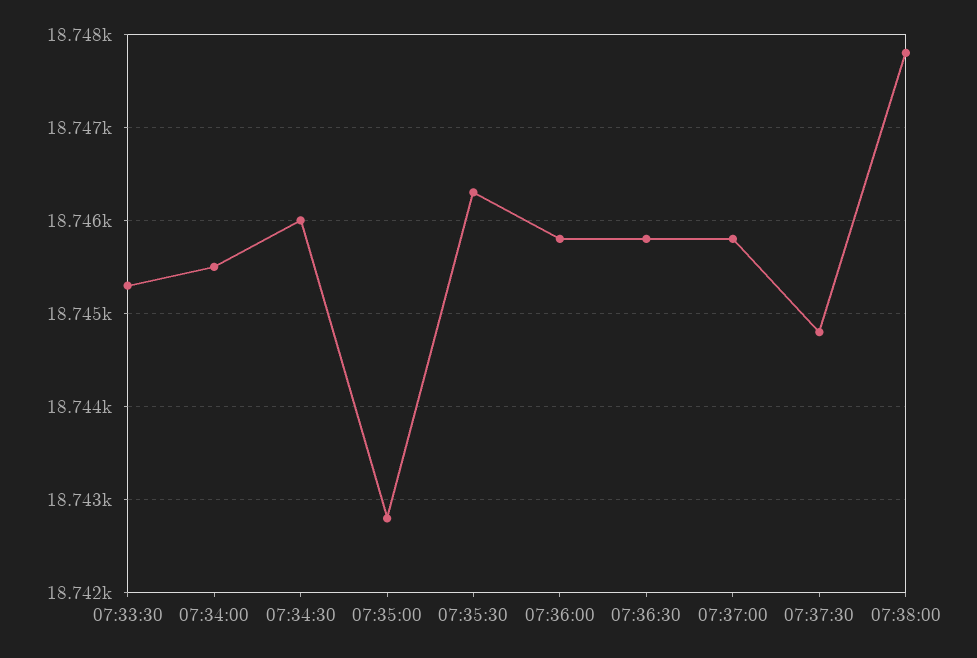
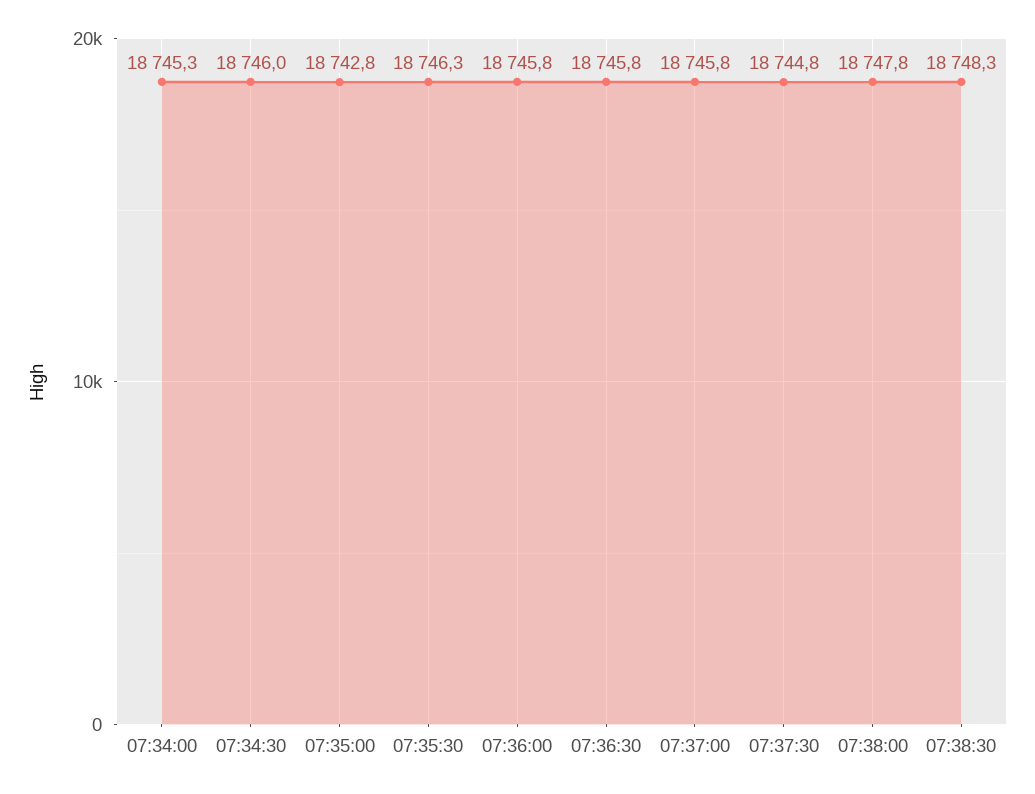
07:33:30: 18745.3 -> none
07:34:00: 18745.5 -> 18745.3
07:38:30: none -> 18748.3

